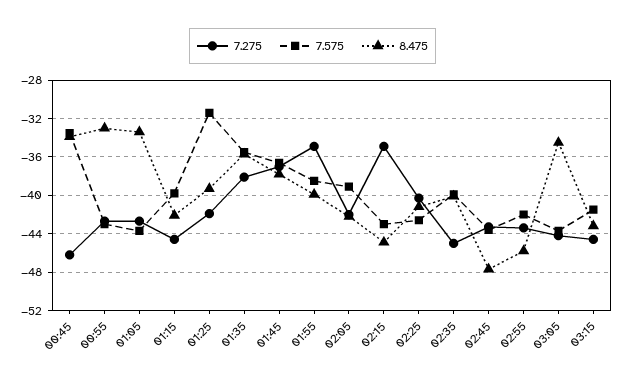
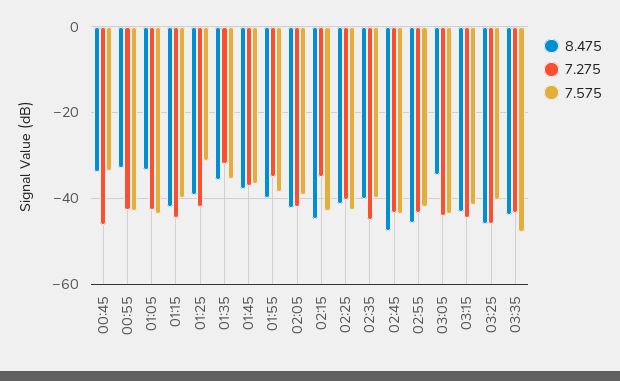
7.275, 01:35: -38 -> -32
8.475, 03:25: none -> -46
7.275, 03:25: none -> -46
7.575, 03:25: none -> -40
8.475, 03:35: none -> -44
7.275, 03:35: none -> -44
7.575, 03:35: none -> -48

